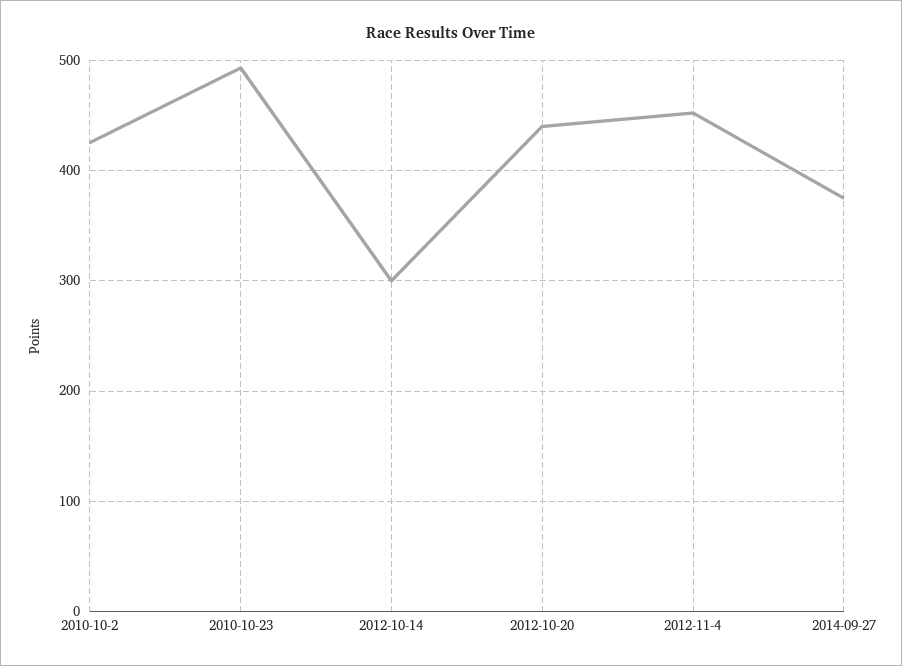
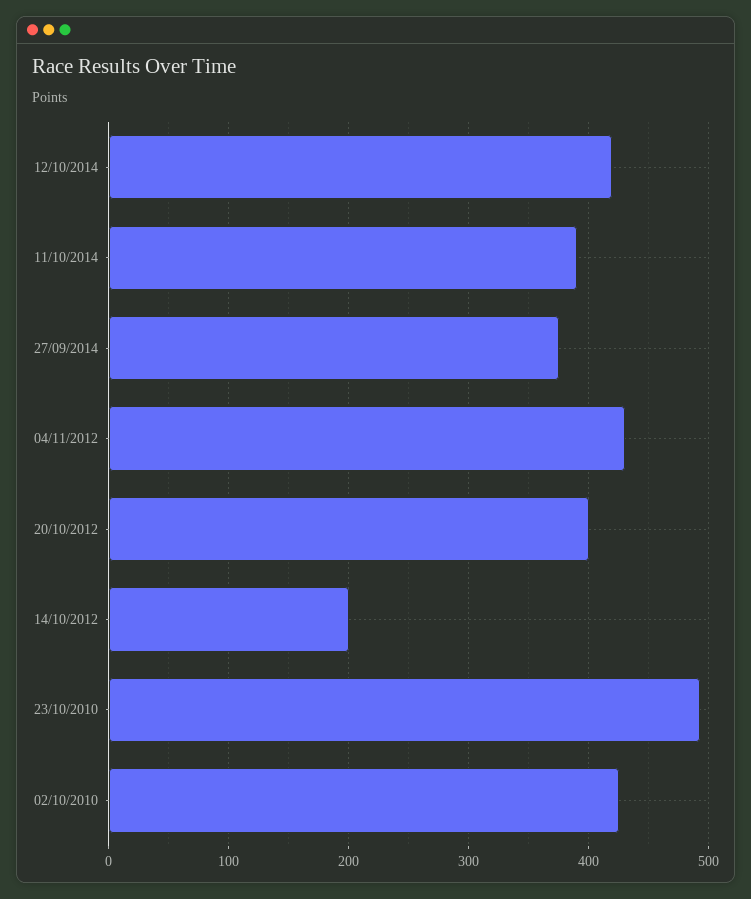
2012-10-14: 300 -> 200
2012-10-20: 440 -> 400
2012-11-4: 450 -> 430
12/10/2014: none -> 420
11/10/2014: none -> 390

